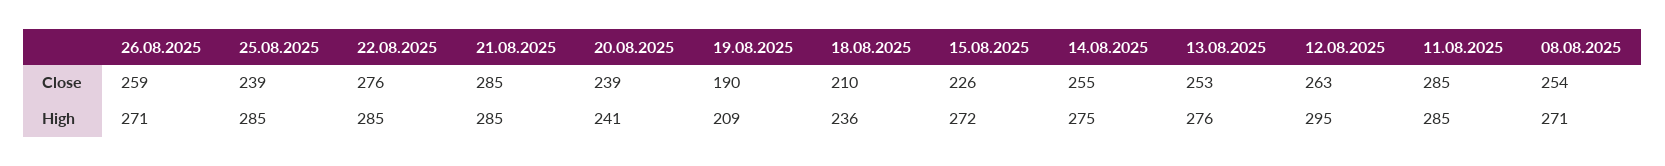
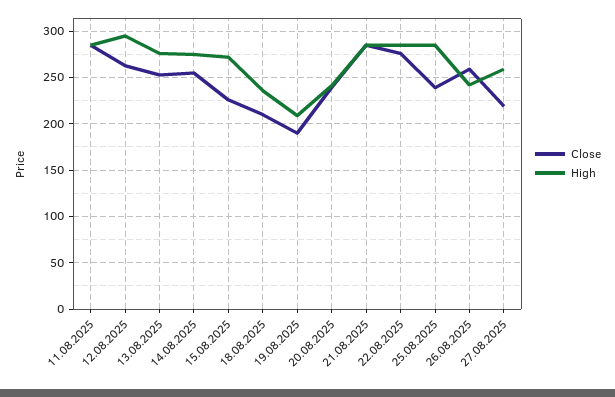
Close, 08.08.2025: 254 -> none
High, 26.08.2025: 271 -> 240
High, 08.08.2025: 271 -> none
Close, 27.08.2025: none -> 220
High, 27.08.2025: none -> 260

